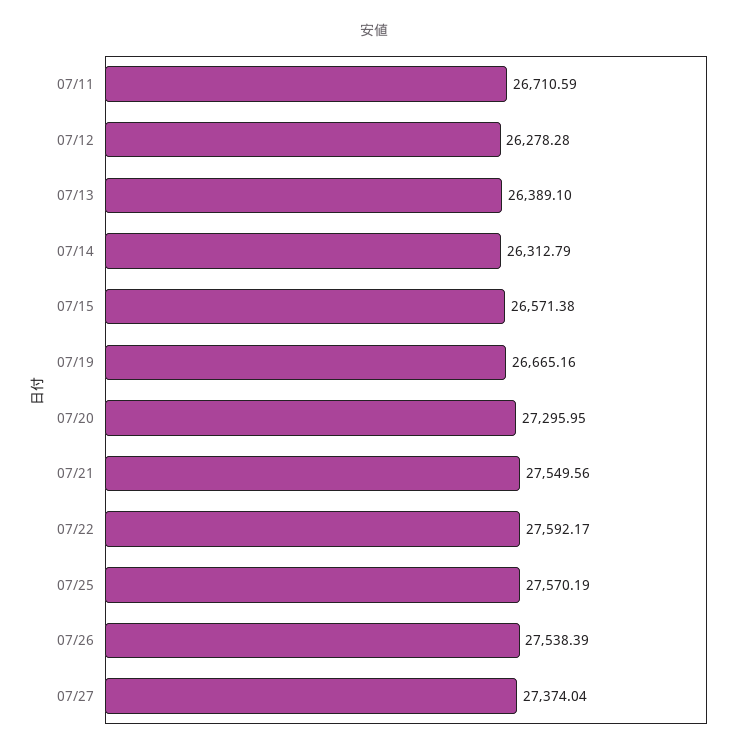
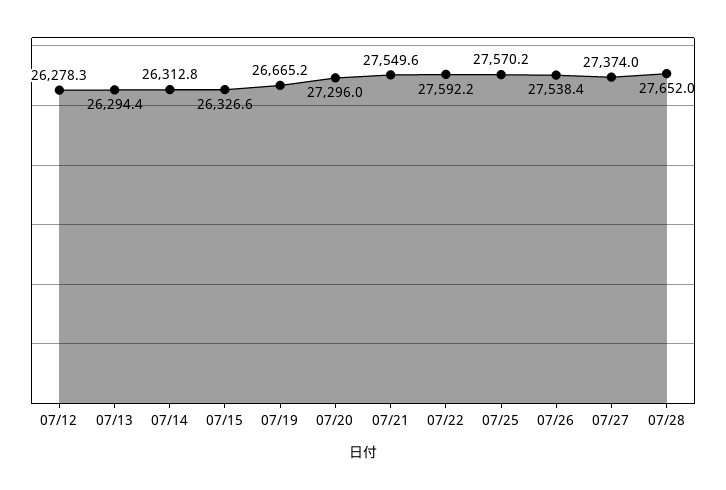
07/11: 26710.59 -> none
07/13: 26389.1 -> 26294.4
07/15: 26571.38 -> 26326.6
07/28: none -> 27652

